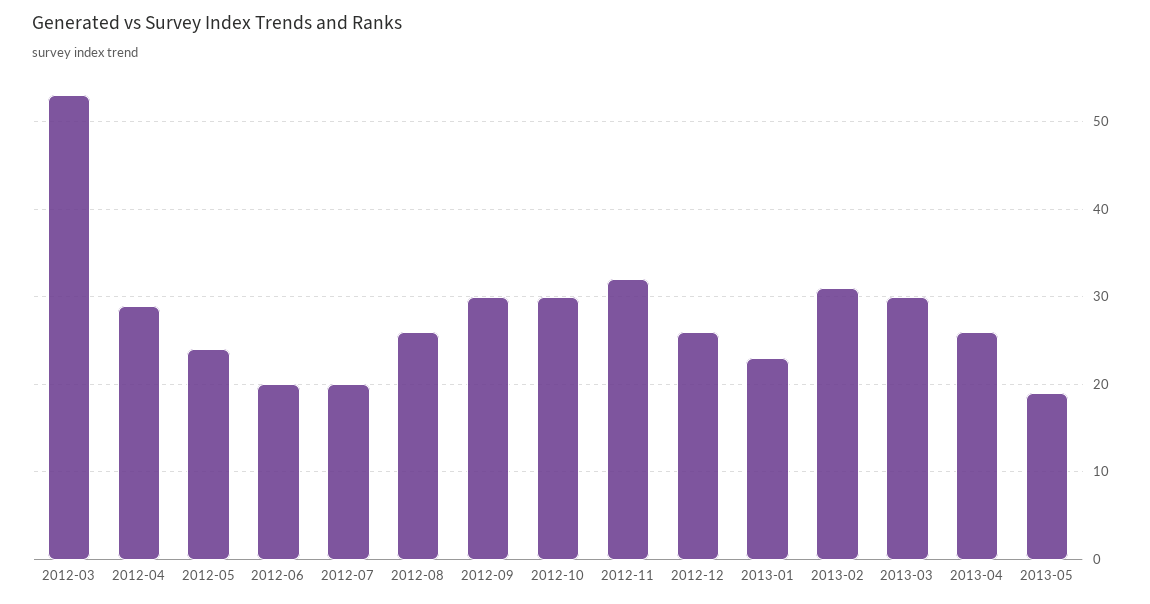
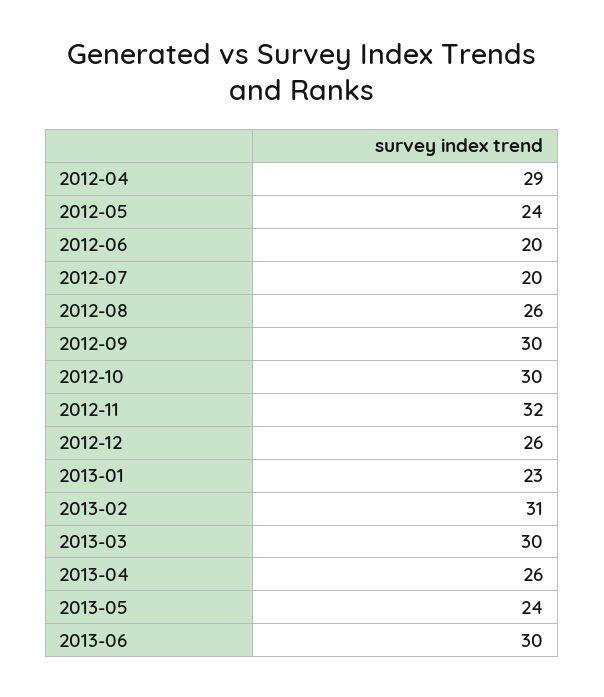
2012-03: 53 -> none
2013-05: 19 -> 24
2013-06: none -> 30

